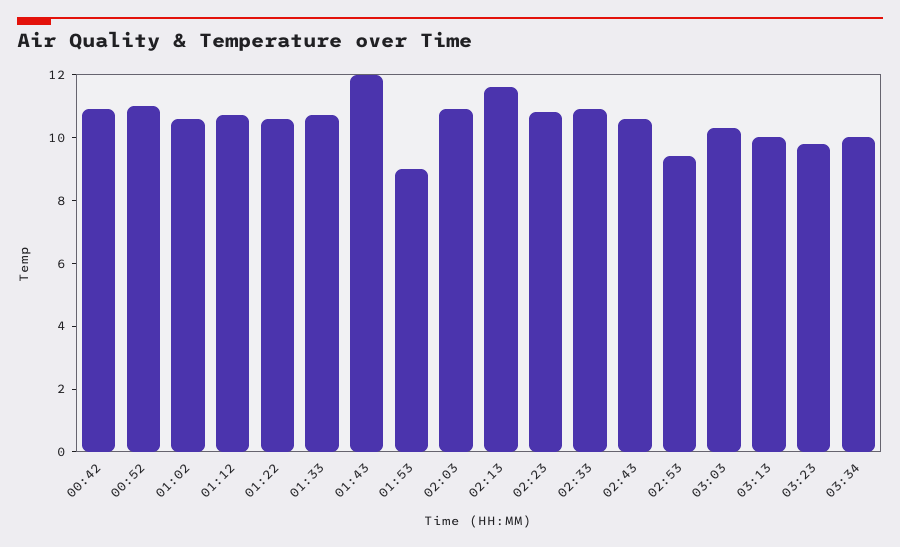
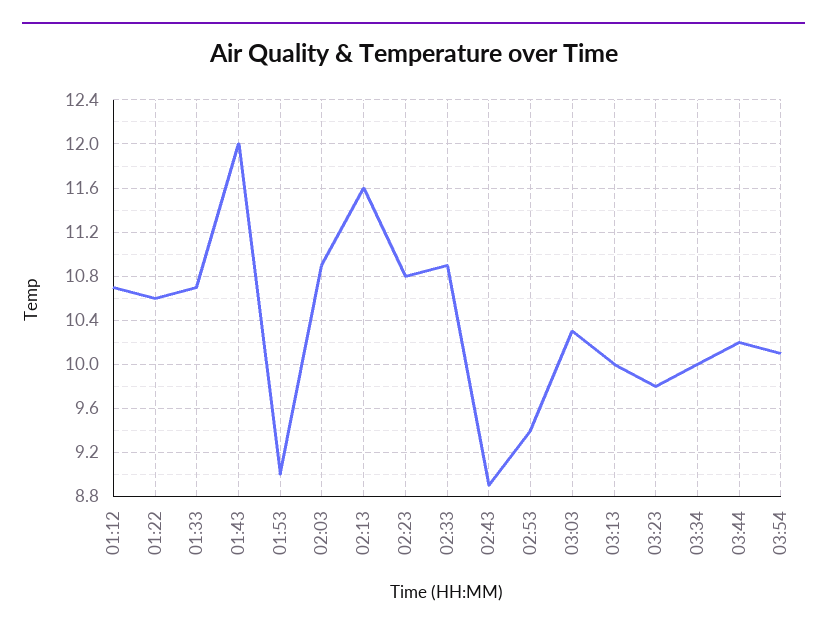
00:42: 11 -> none
00:52: 11 -> none
01:02: 10.5 -> none
02:43: 10.5 -> 8.9
03:44: none -> 10.2
03:54: none -> 10.1

